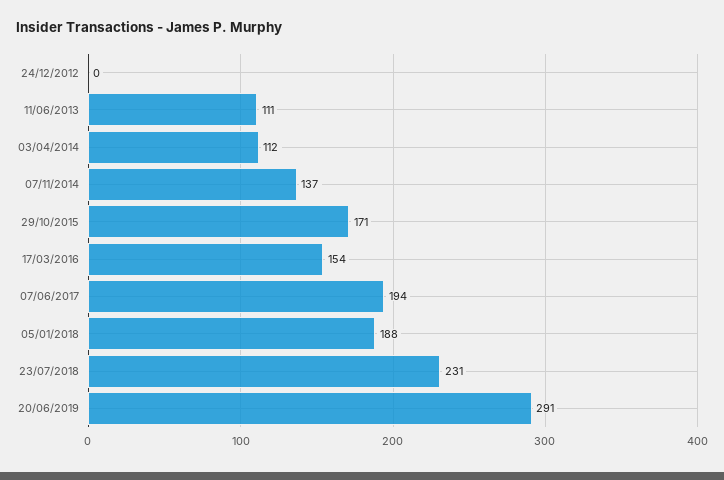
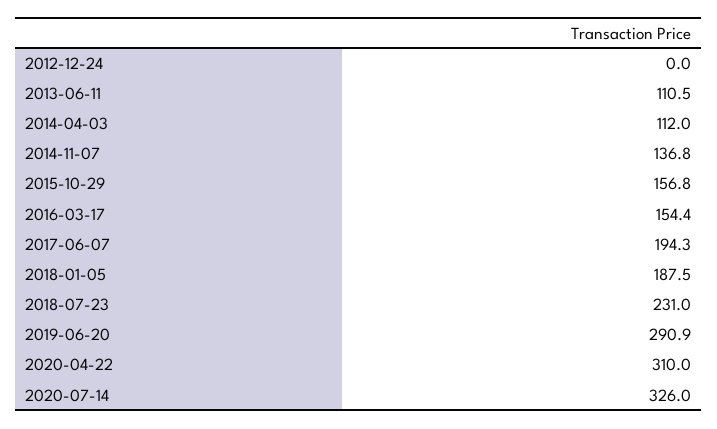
29/10/2015: 171 -> 156.8
2020-04-22: none -> 310
2020-07-14: none -> 326

